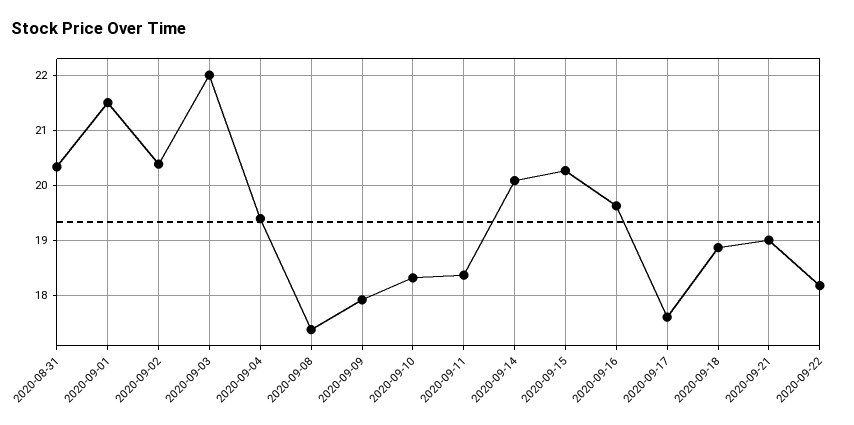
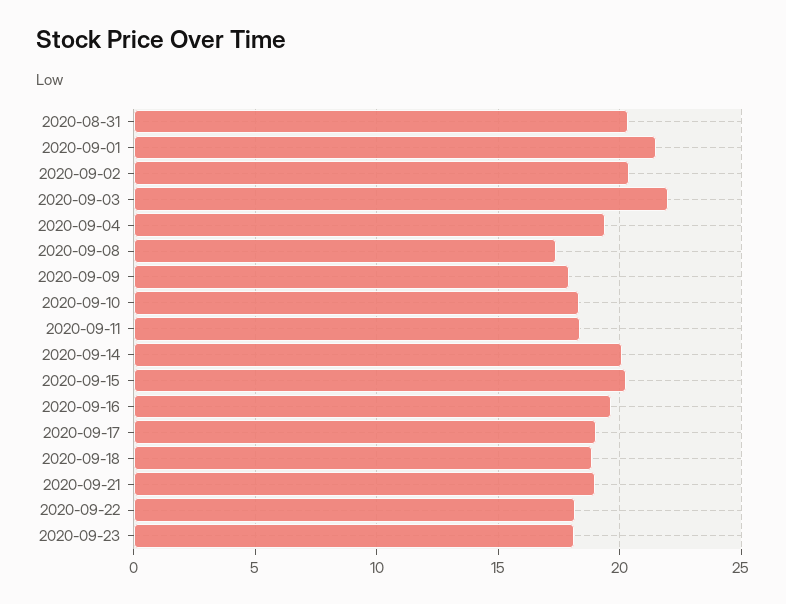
2020-09-17: 17.6 -> 19
2020-09-23: none -> 18

